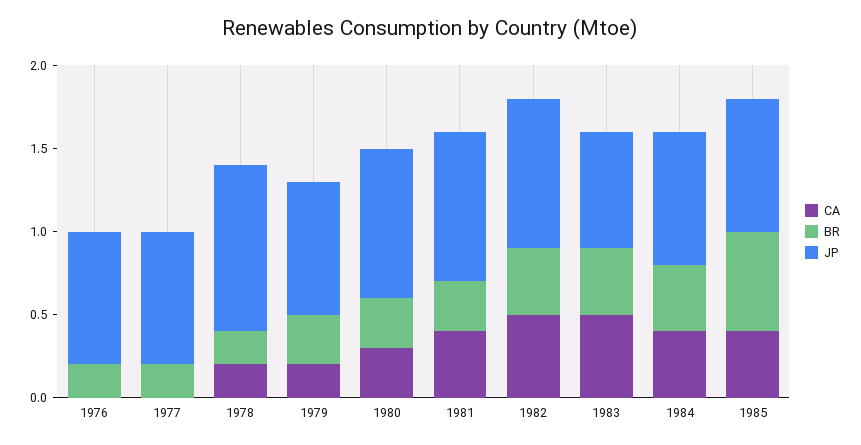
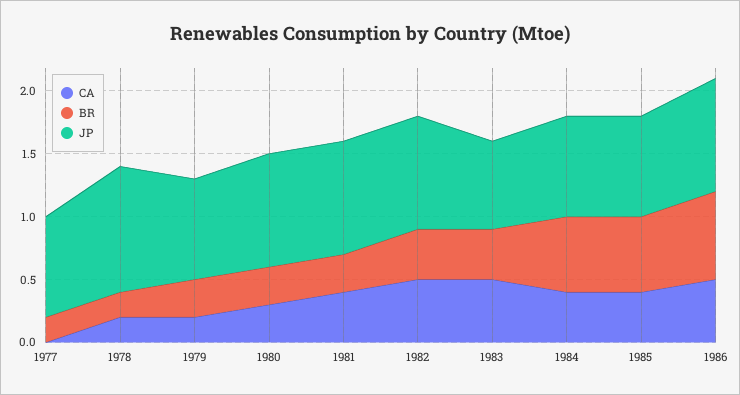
CA, 1976: 0 -> none
BR, 1976: 0.2 -> none
JP, 1976: 0.8 -> none
BR, 1984: 0.4 -> 0.6
CA, 1986: none -> 0.5
BR, 1986: none -> 0.7
JP, 1986: none -> 0.9

